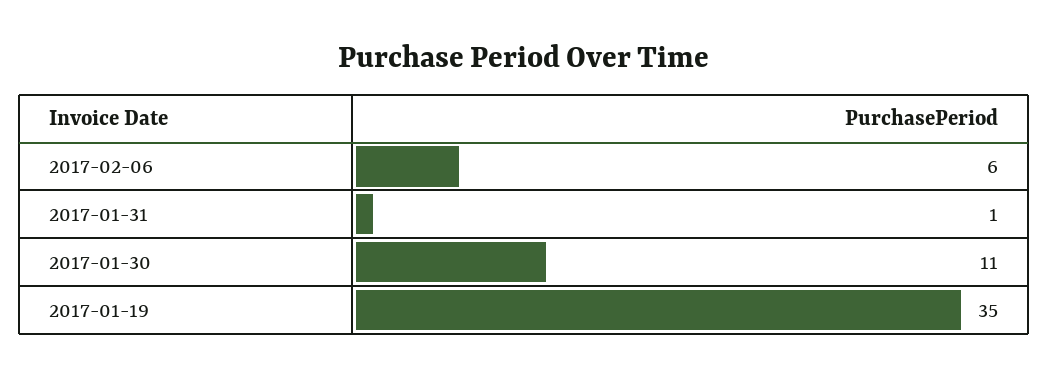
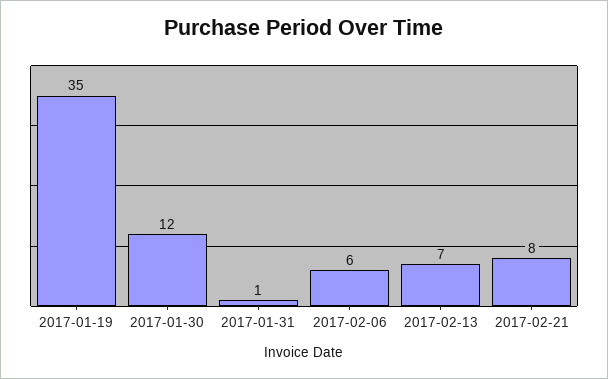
2017-01-30: 11 -> 12
2017-02-13: none -> 7
2017-02-21: none -> 8

